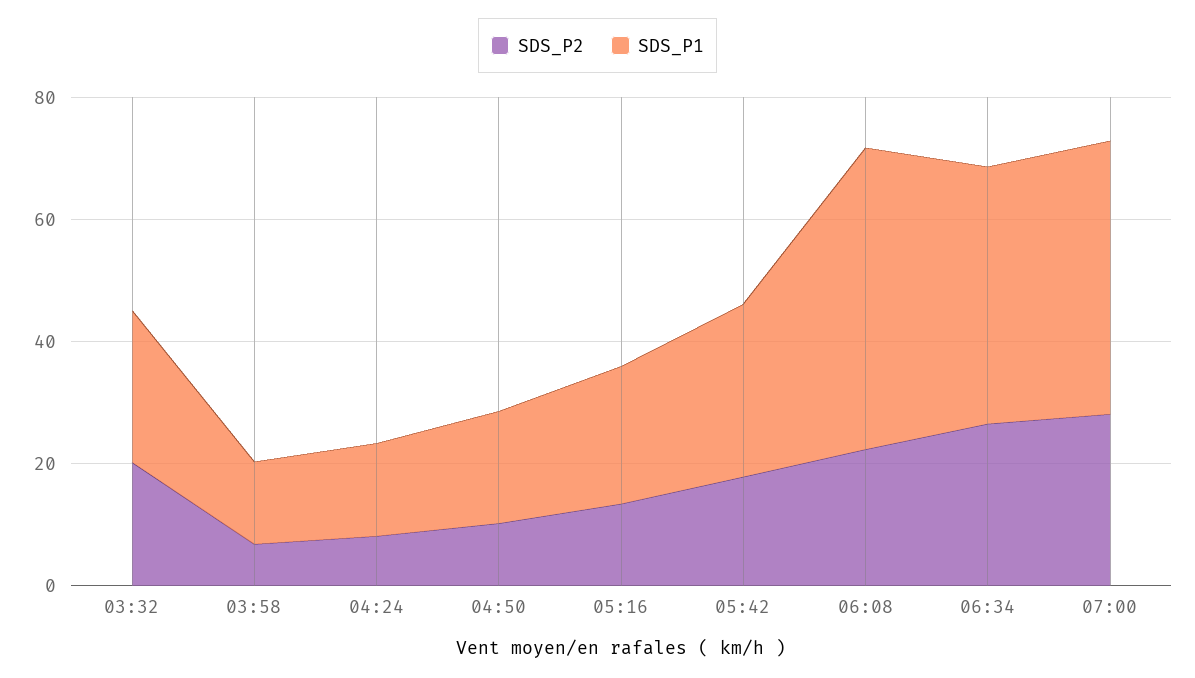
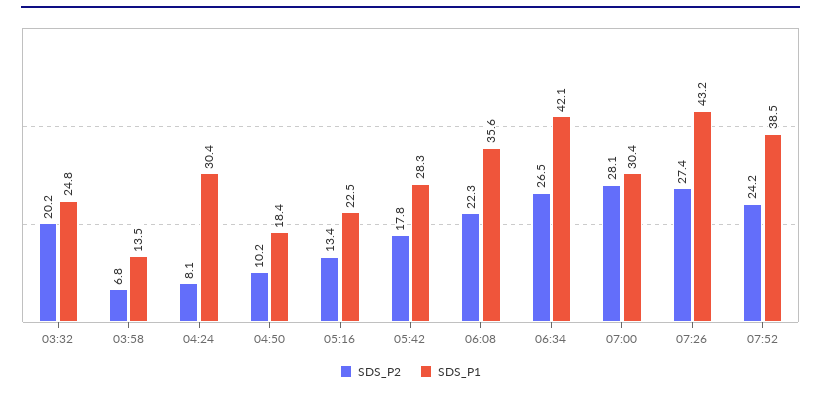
SDS_P1, 04:24: 15 -> 30.4
SDS_P1, 06:08: 50 -> 35.6
SDS_P1, 07:00: 45 -> 30.4
SDS_P2, 07:26: none -> 27.4
SDS_P1, 07:26: none -> 43.2
SDS_P2, 07:52: none -> 24.2
SDS_P1, 07:52: none -> 38.5

